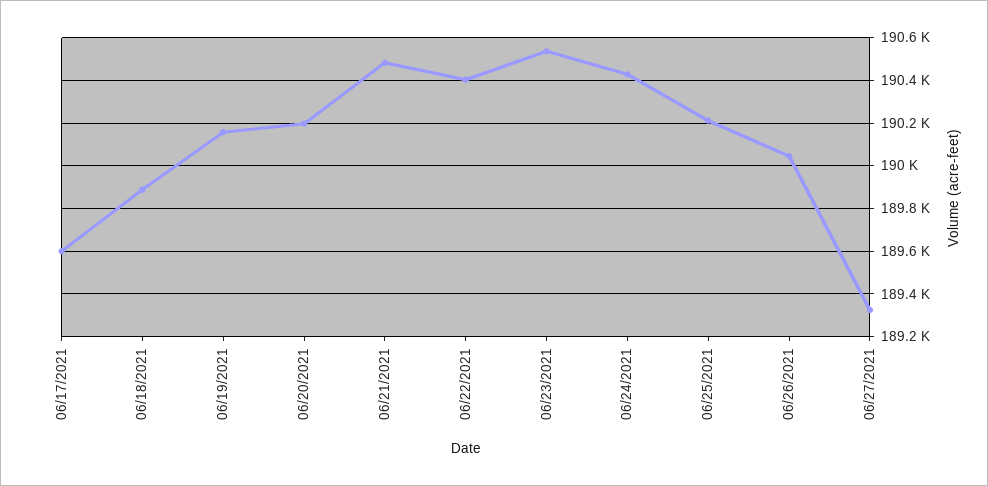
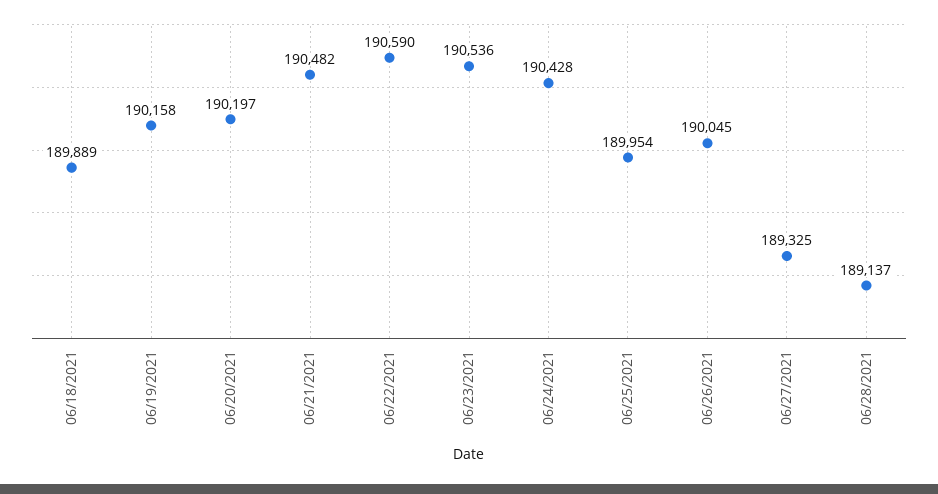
06/17/2021: 189600 -> none
06/22/2021: 190400 -> 190590
06/25/2021: 190200 -> 189954
06/28/2021: none -> 189137

